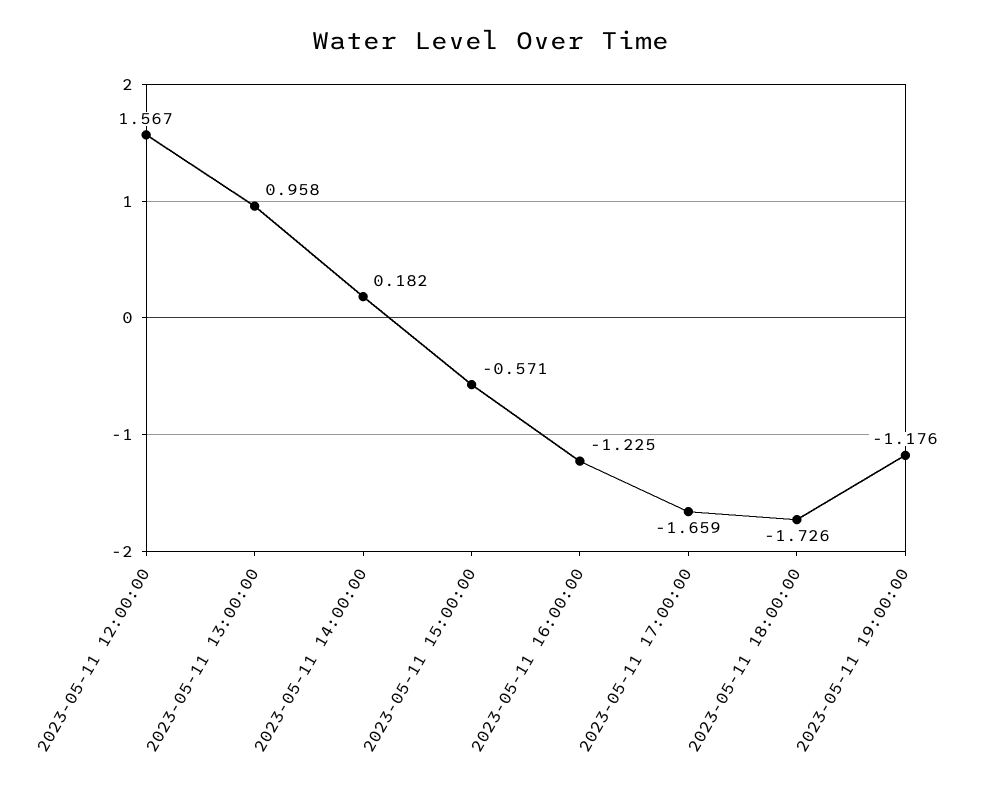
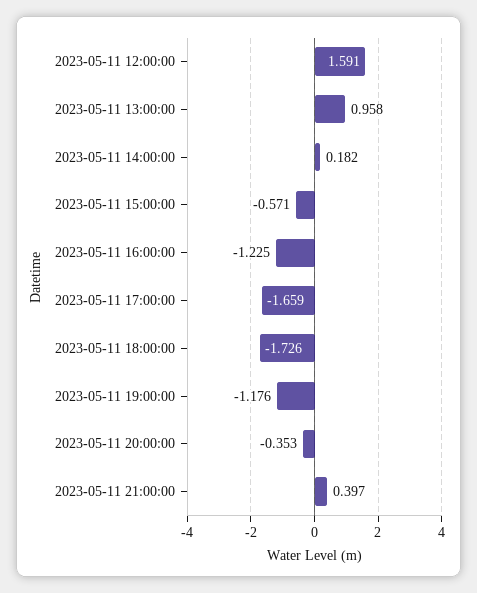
2023-05-11 12:00:00: 1.567 -> 1.591
2023-05-11 20:00:00: none -> -0.353
2023-05-11 21:00:00: none -> 0.397

